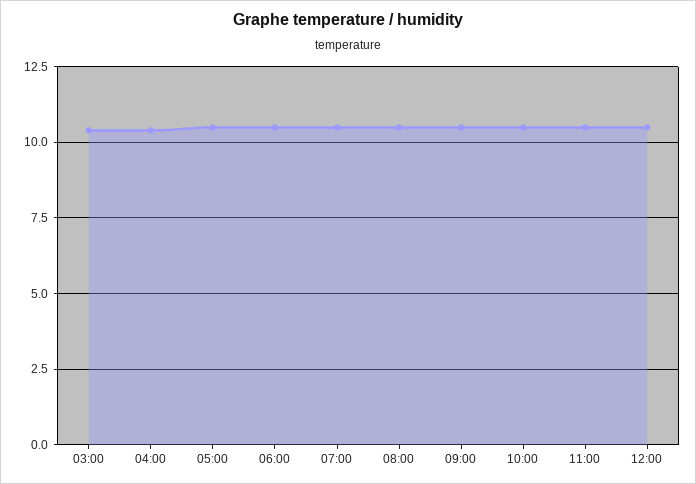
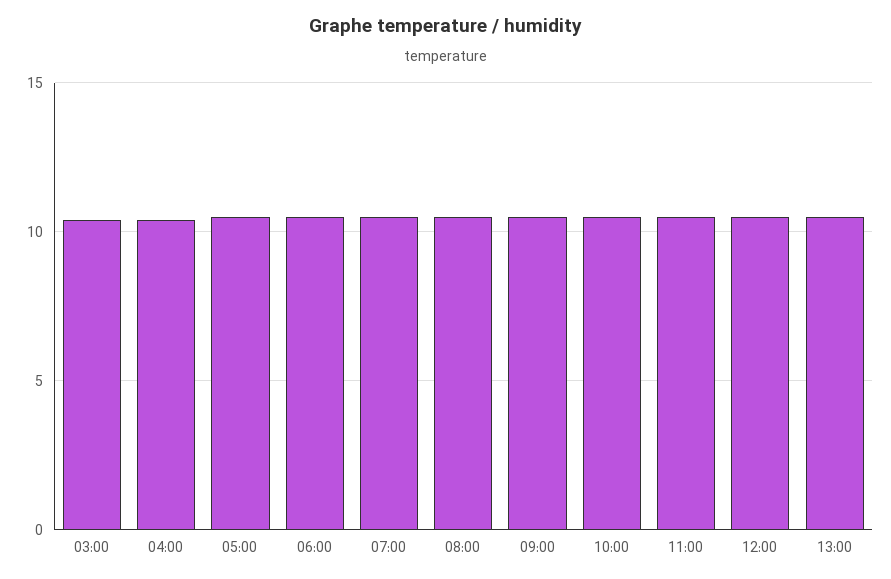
13:00: none -> 10.5

